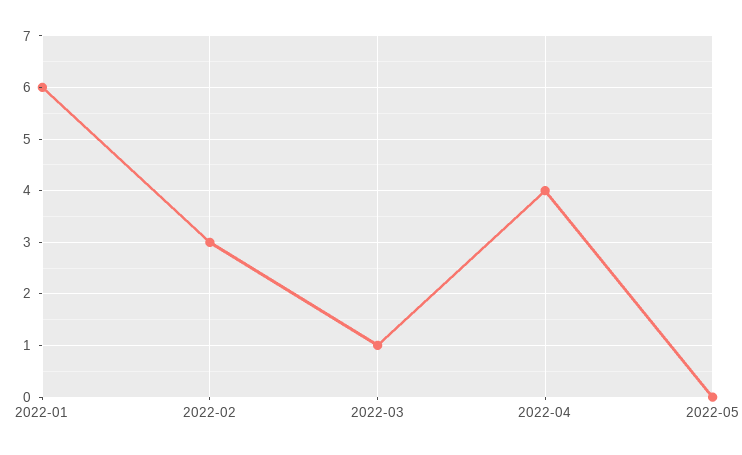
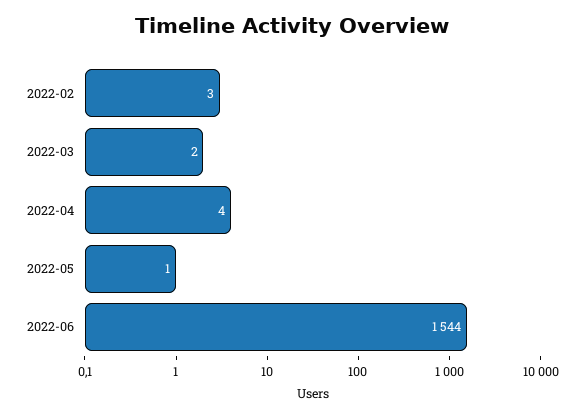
2022-01: 6 -> none
2022-03: 1 -> 2
2022-05: 0 -> 1
2022-06: none -> 1544

